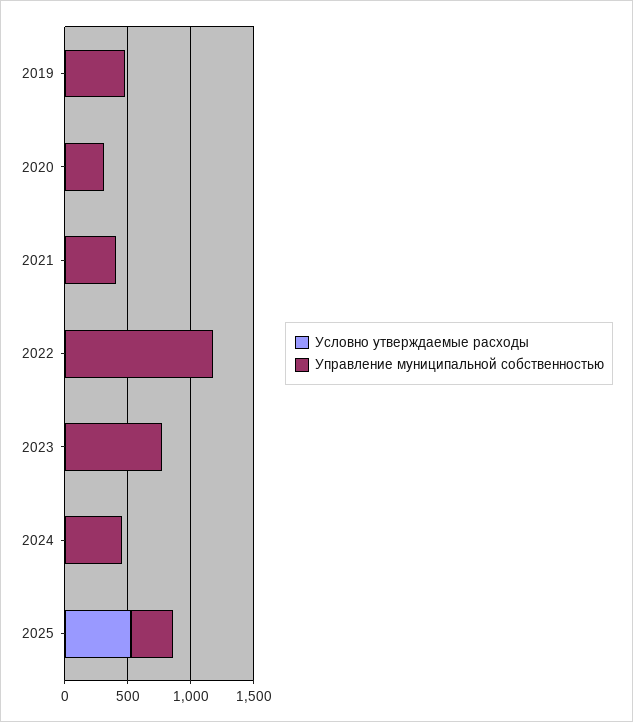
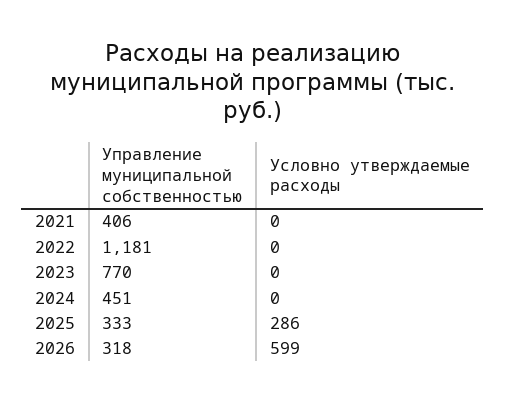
Условно утверждаемые расходы, 2019: 0 -> none
Управление муниципальной собственностью, 2019: 500 -> none
Условно утверждаемые расходы, 2020: 0 -> none
Управление муниципальной собственностью, 2020: 300 -> none
Условно утверждаемые расходы, 2025: 500 -> 286
Управление муниципальной собственностью, 2026: none -> 318
Условно утверждаемые расходы, 2026: none -> 599

